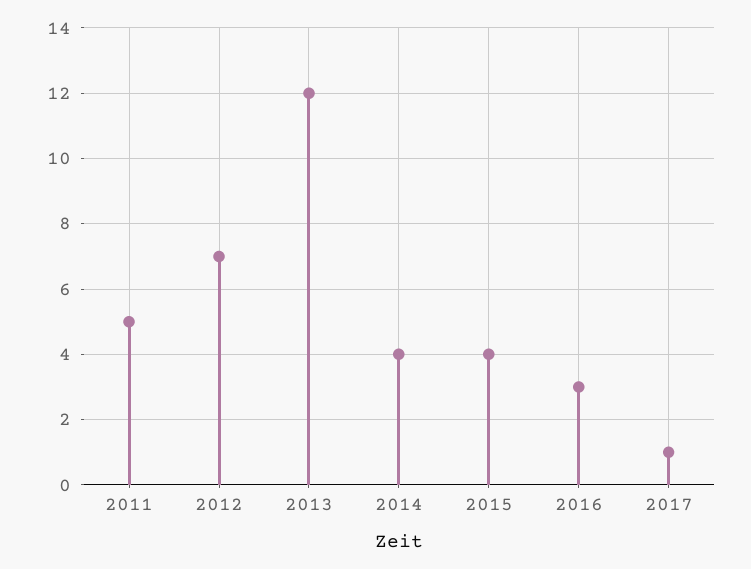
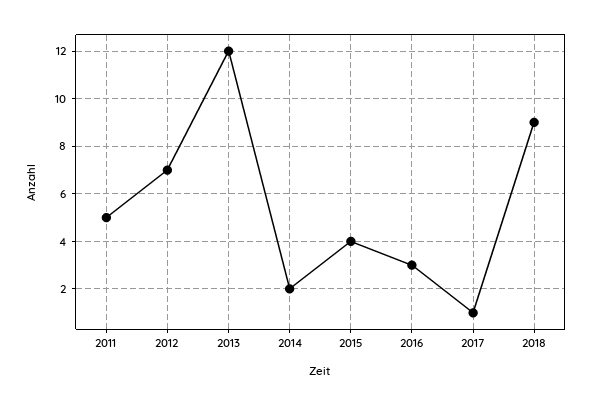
2014: 4 -> 2
2018: none -> 9

